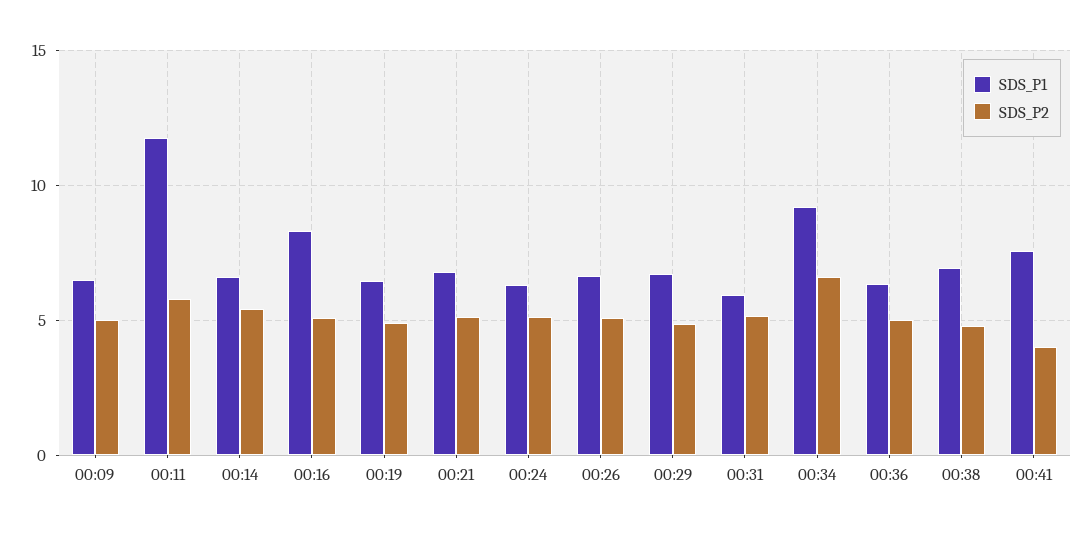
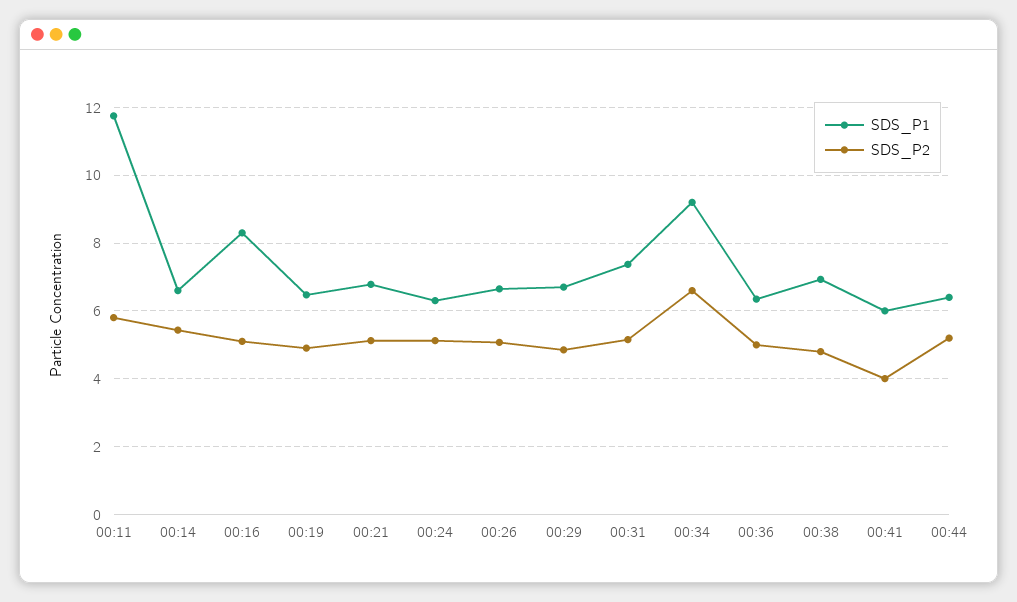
SDS_P1, 00:09: 6.5 -> none
SDS_P2, 00:09: 5 -> none
SDS_P1, 00:31: 6 -> 7.4
SDS_P1, 00:41: 7.5 -> 6
SDS_P1, 00:44: none -> 6.4
SDS_P2, 00:44: none -> 5.2

